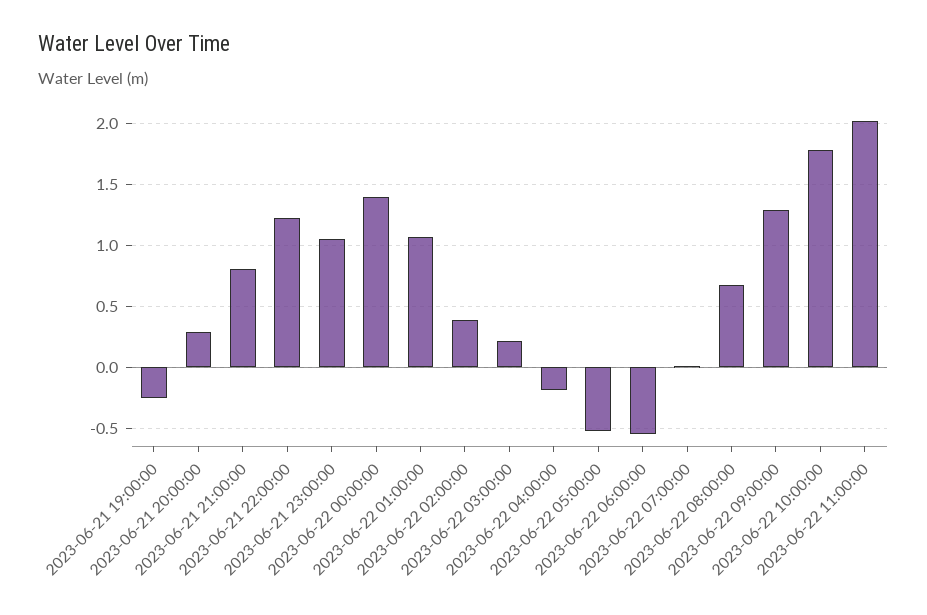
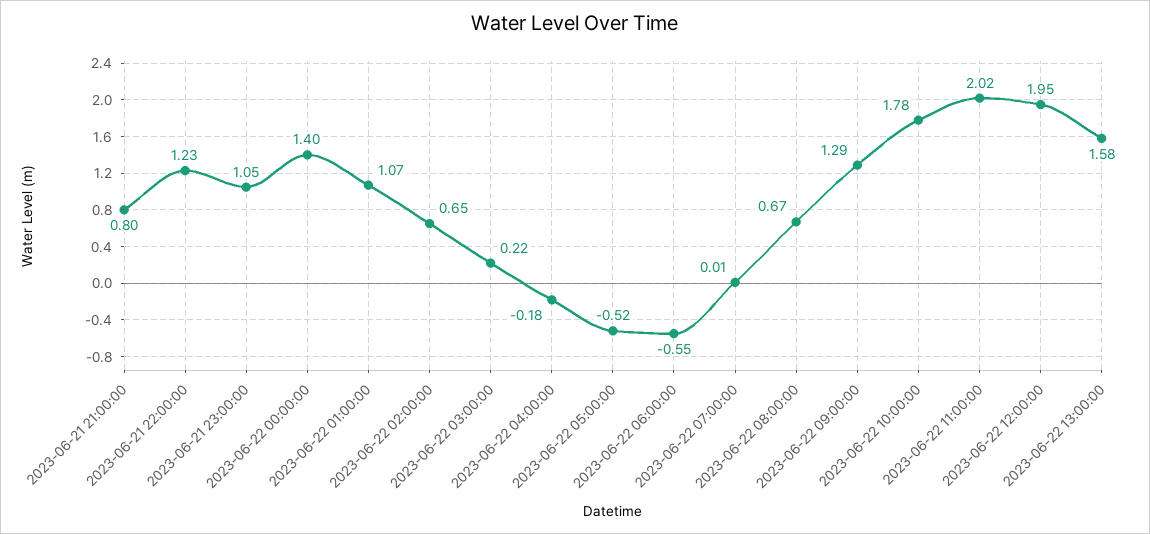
2023-06-21 19:00:00: -0.25 -> none
2023-06-21 20:00:00: 0.3 -> none
2023-06-22 02:00:00: 0.4 -> 0.65
2023-06-22 12:00:00: none -> 1.95
2023-06-22 13:00:00: none -> 1.58

